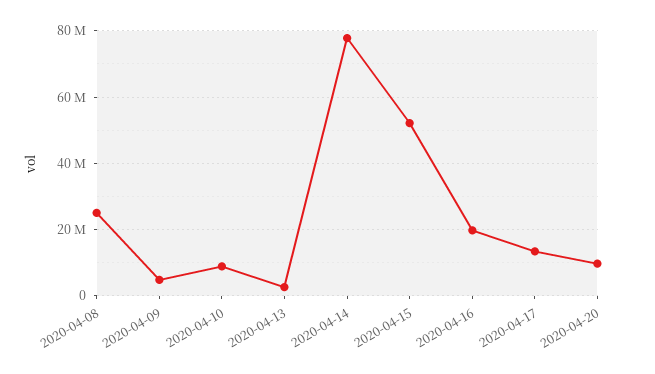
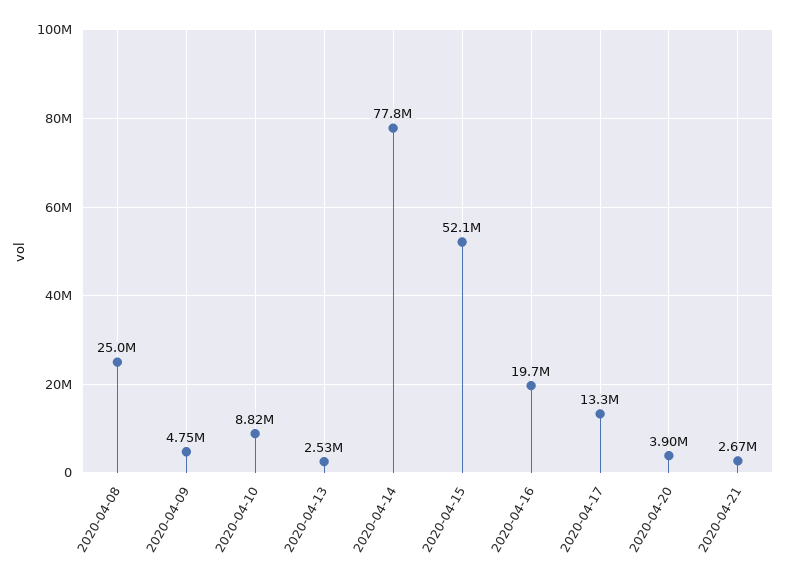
2020-04-20: 10000000 -> 3900000
2020-04-21: none -> 2670000

